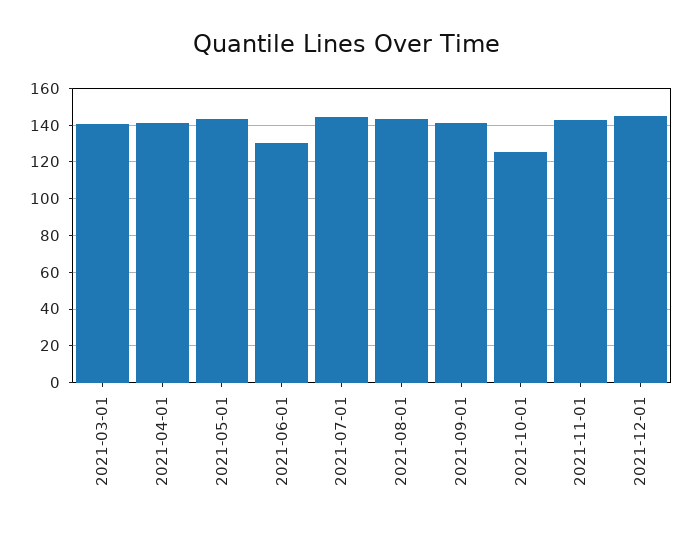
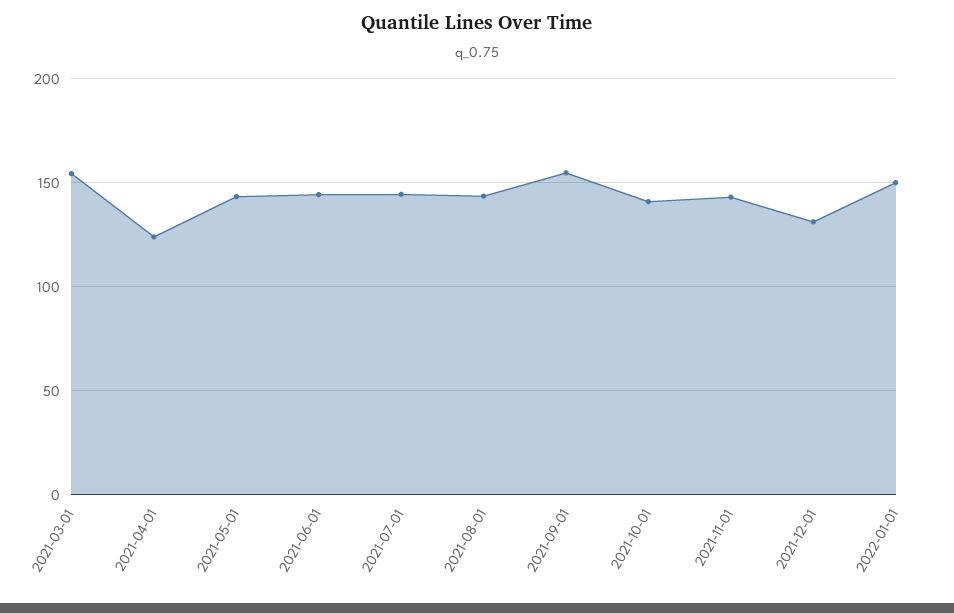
2021-03-01: 140 -> 155
2021-04-01: 140 -> 125
2021-06-01: 130 -> 145
2021-09-01: 140 -> 155
2021-10-01: 125 -> 140
2021-12-01: 145 -> 130
2022-01-01: none -> 150

